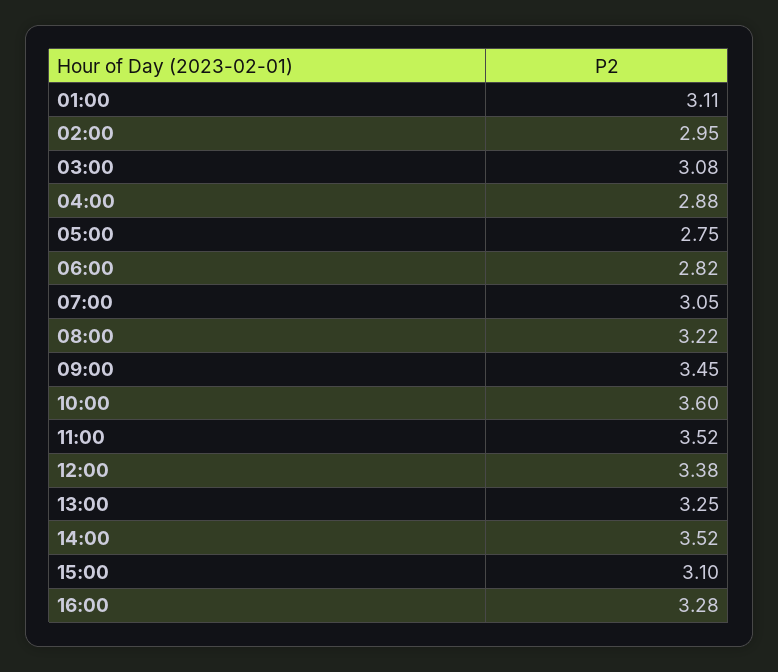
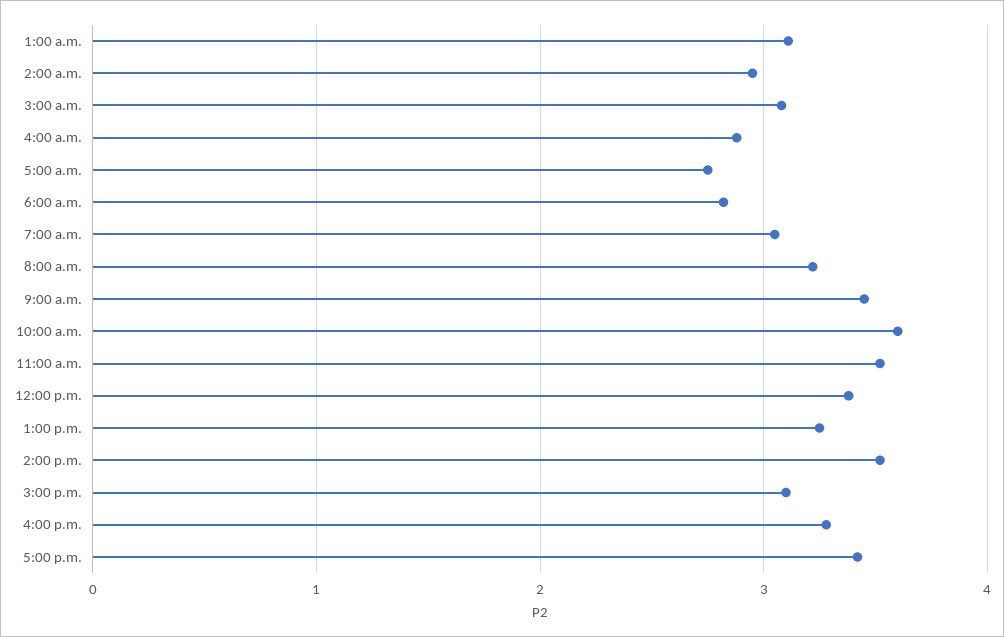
5:00 p.m.: none -> 3.4

